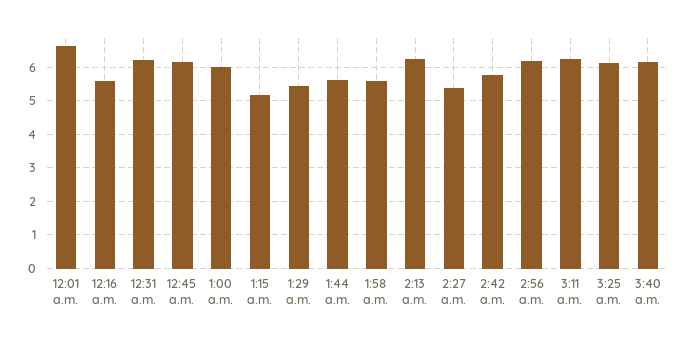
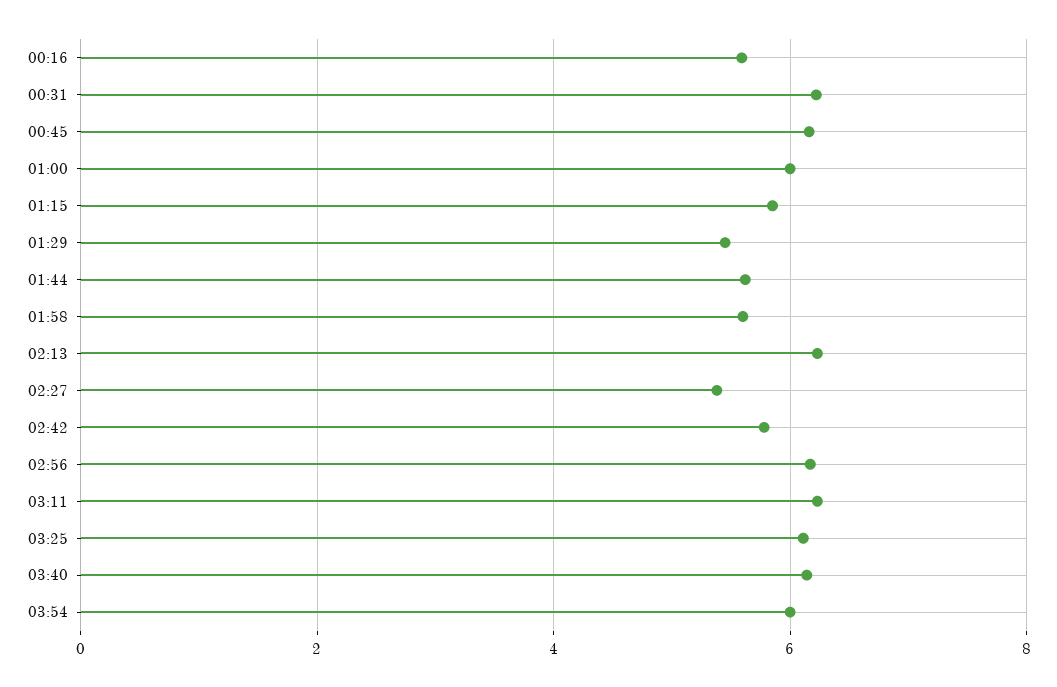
12:01 a.m.: 6.6 -> none
1:15 a.m.: 5.2 -> 5.8
03:54: none -> 6

